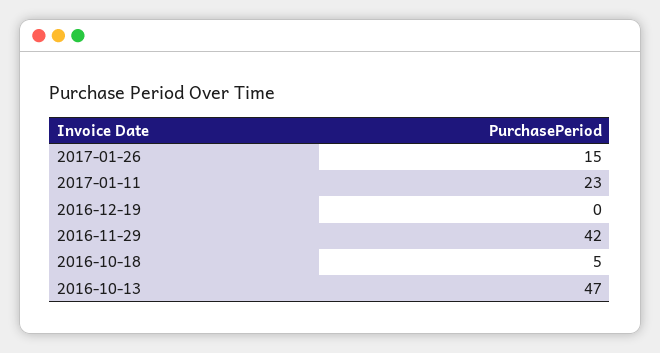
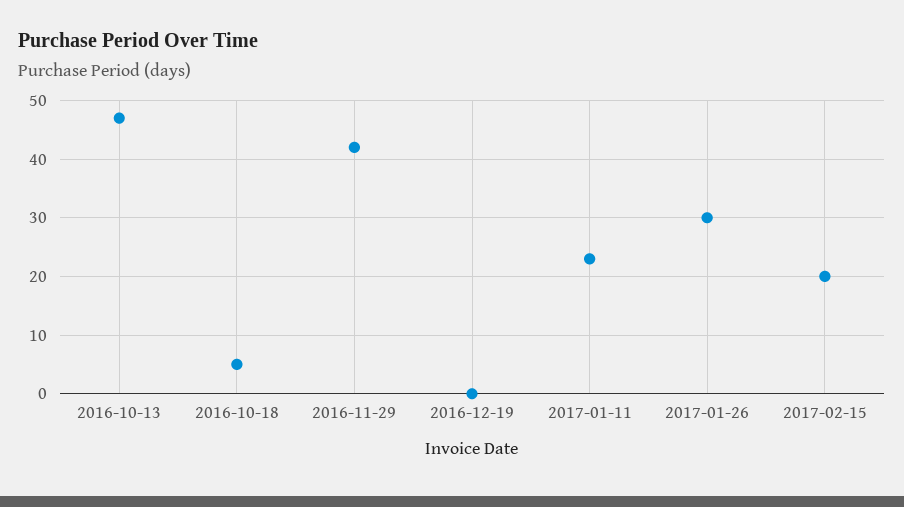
2017-01-26: 15 -> 30
2017-02-15: none -> 20

